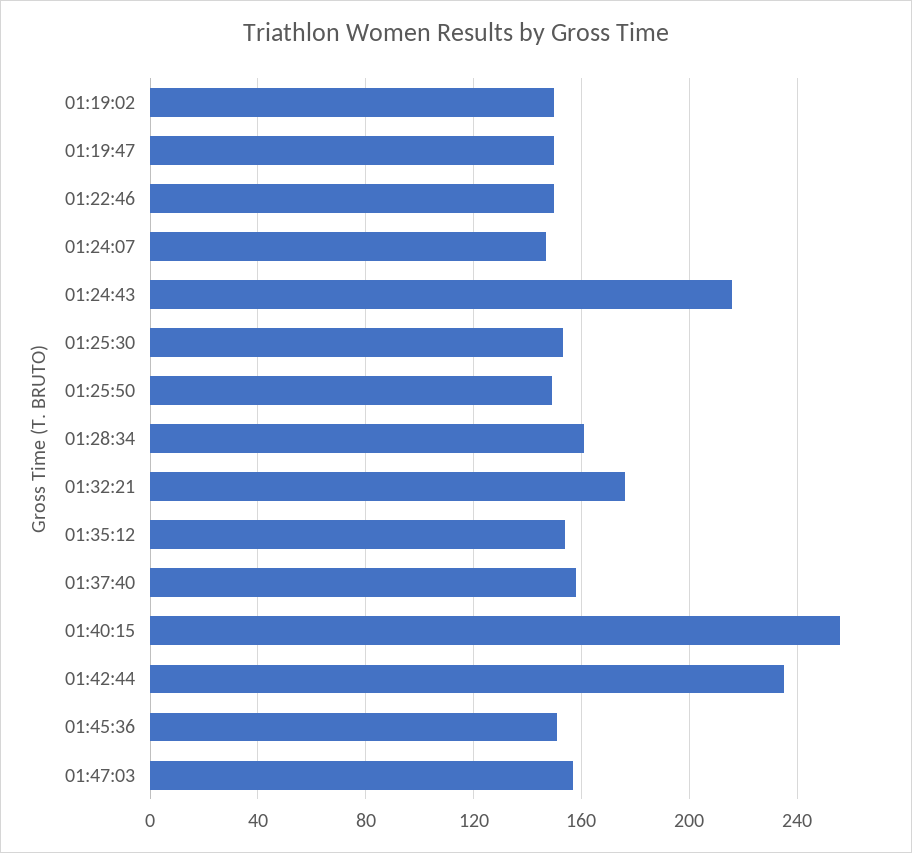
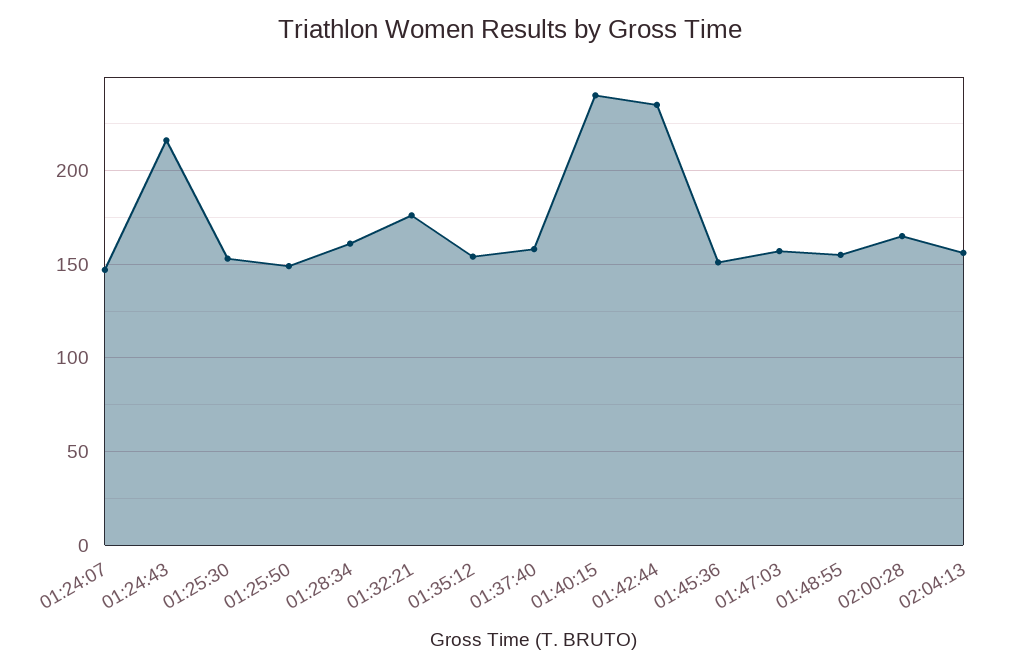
01:19:02: 150 -> none
01:19:47: 150 -> none
01:22:46: 150 -> none
01:40:15: 255 -> 240
01:48:55: none -> 155
02:00:28: none -> 165
02:04:13: none -> 155

